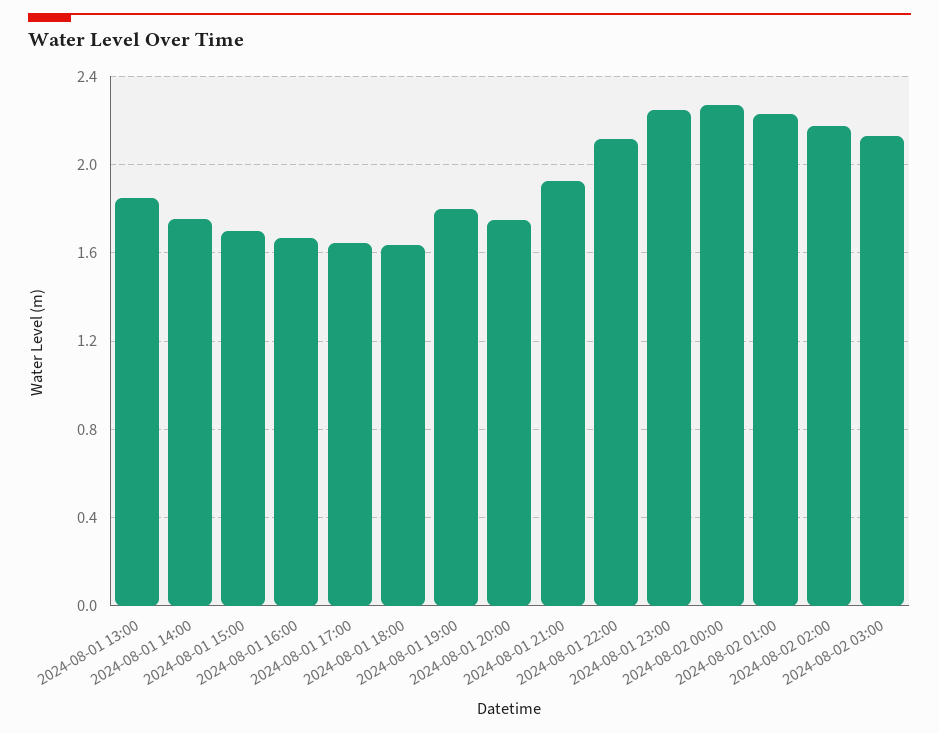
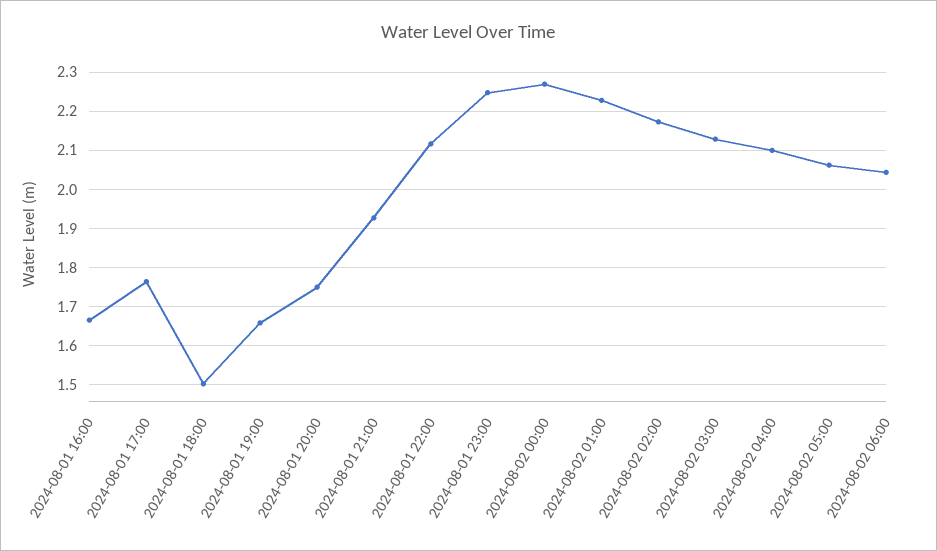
2024-08-01 13:00: 1.85 -> none
2024-08-01 14:00: 1.75 -> none
2024-08-01 15:00: 1.7 -> none
2024-08-01 17:00: 1.65 -> 1.76
2024-08-01 18:00: 1.65 -> 1.5
2024-08-01 19:00: 1.8 -> 1.66
2024-08-02 04:00: none -> 2.1
2024-08-02 05:00: none -> 2.06
2024-08-02 06:00: none -> 2.04

